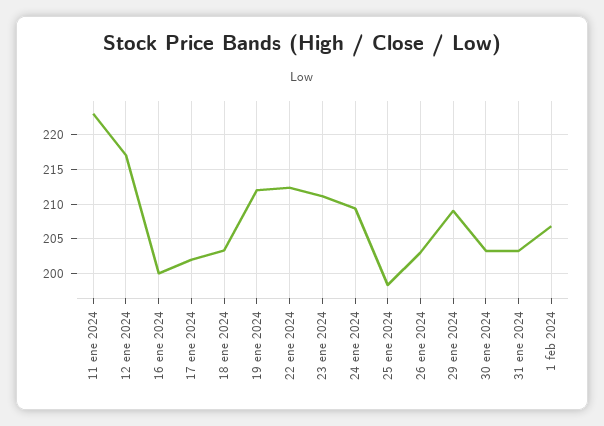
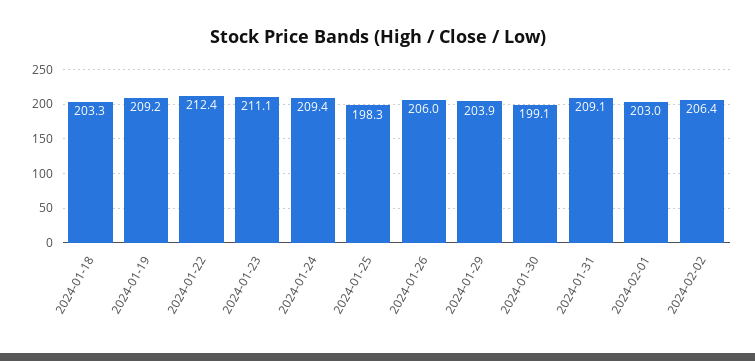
11 ene 2024: 223 -> none
12 ene 2024: 217 -> none
16 ene 2024: 200 -> none
17 ene 2024: 202 -> none
19 ene 2024: 212 -> 209.2
26 ene 2024: 203 -> 206
29 ene 2024: 209 -> 203.9
30 ene 2024: 203 -> 199.1
31 ene 2024: 203 -> 209.1
1 feb 2024: 207 -> 203
2024-02-02: none -> 206.4

